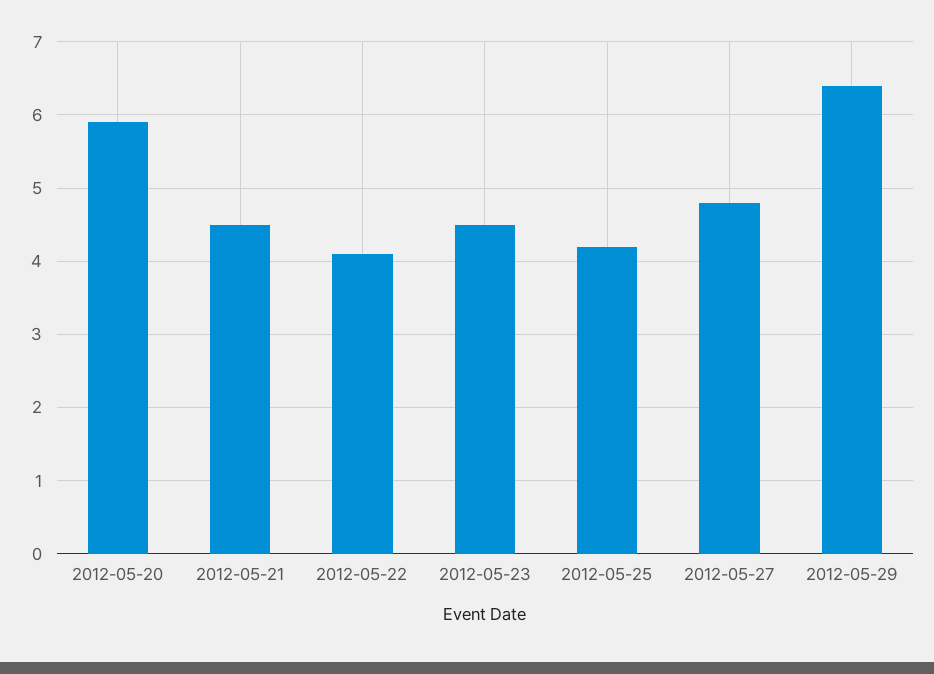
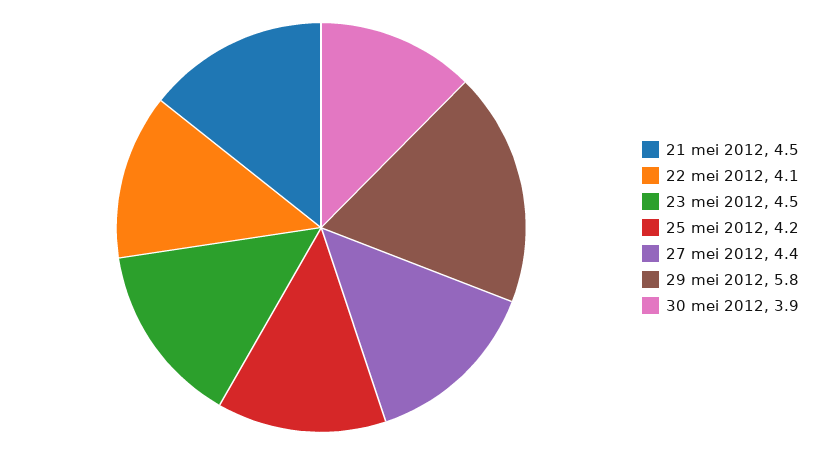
2012-05-20: 5.9 -> none
2012-05-27: 4.8 -> 4.4
2012-05-29: 6.4 -> 5.8
30 mei 2012: none -> 3.9

